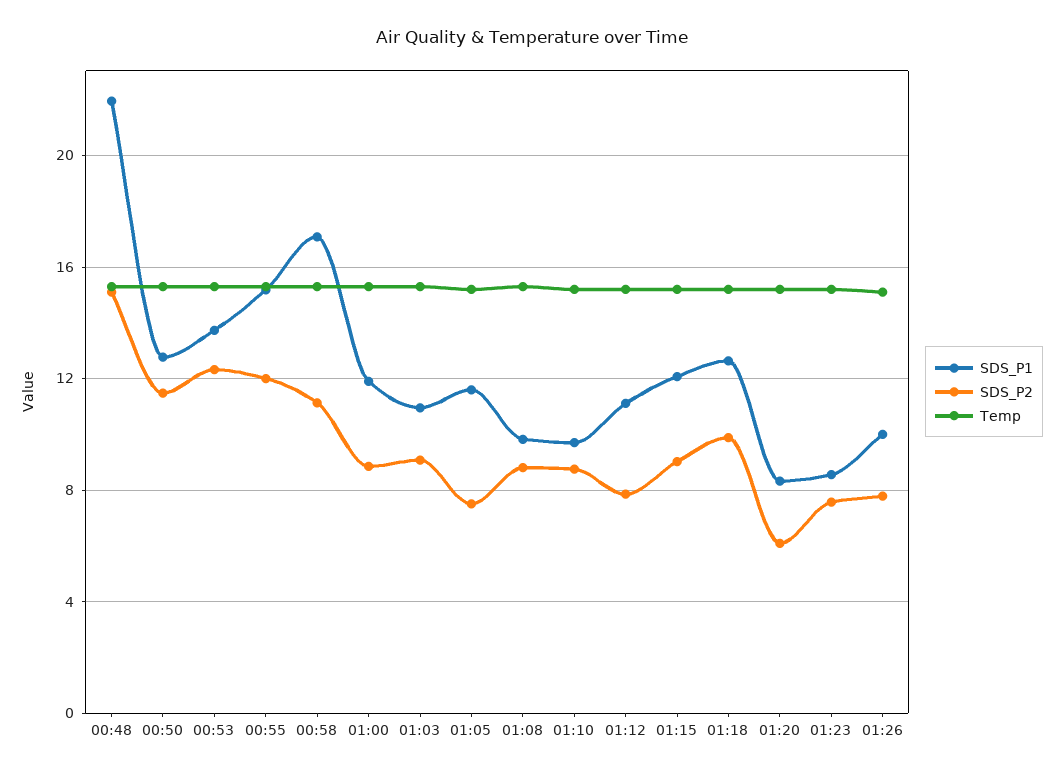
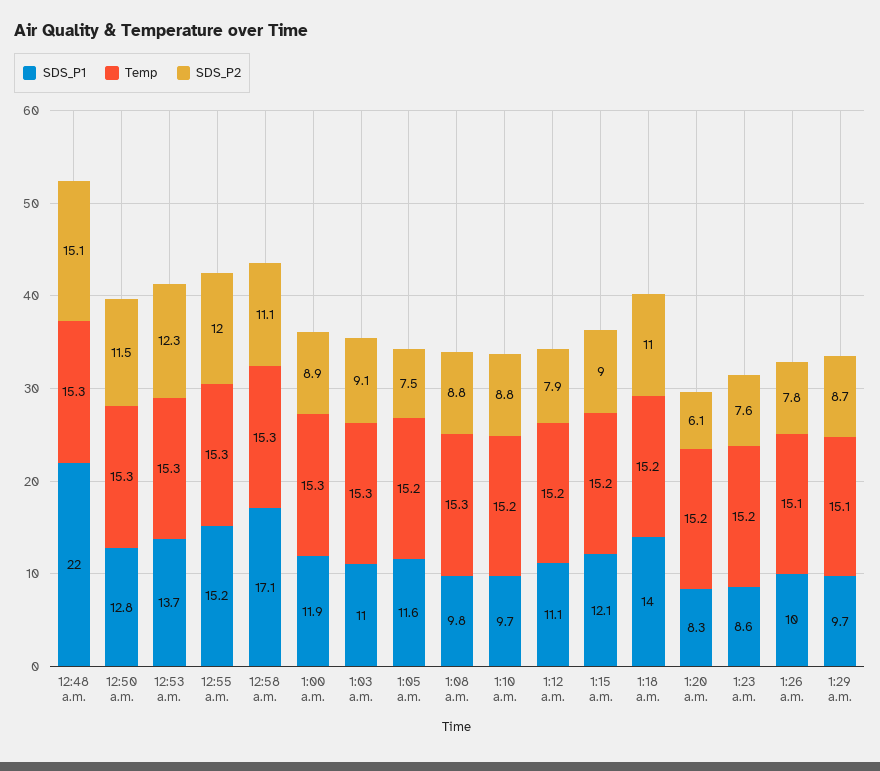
SDS_P1, 01:18: 12.5 -> 14
SDS_P2, 01:18: 10 -> 11
SDS_P1, 1:29 a.m.: none -> 9.7
Temp, 1:29 a.m.: none -> 15.1
SDS_P2, 1:29 a.m.: none -> 8.7

